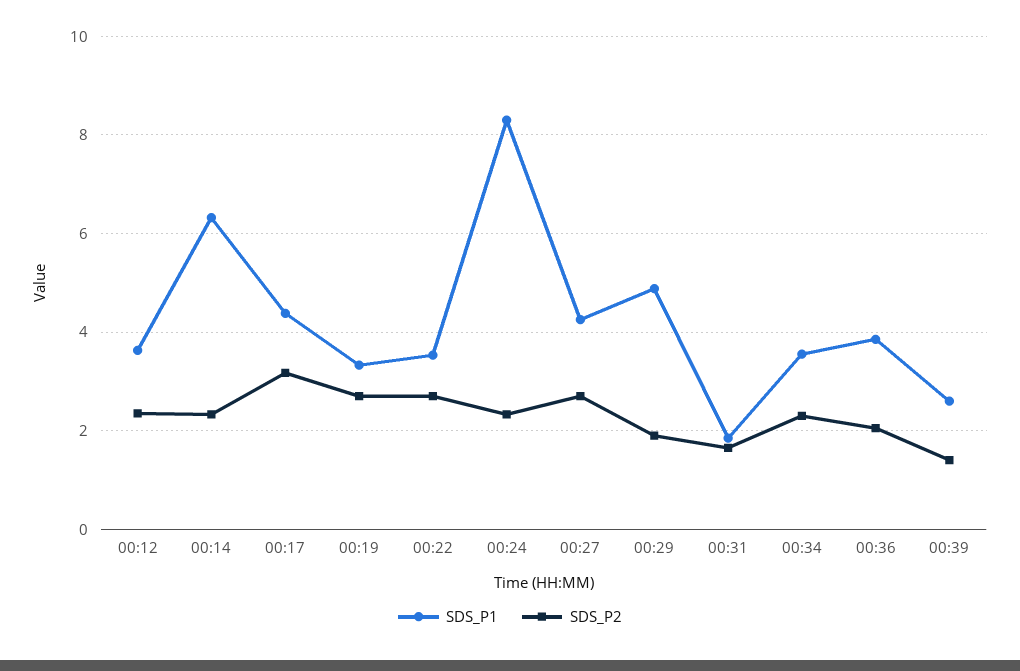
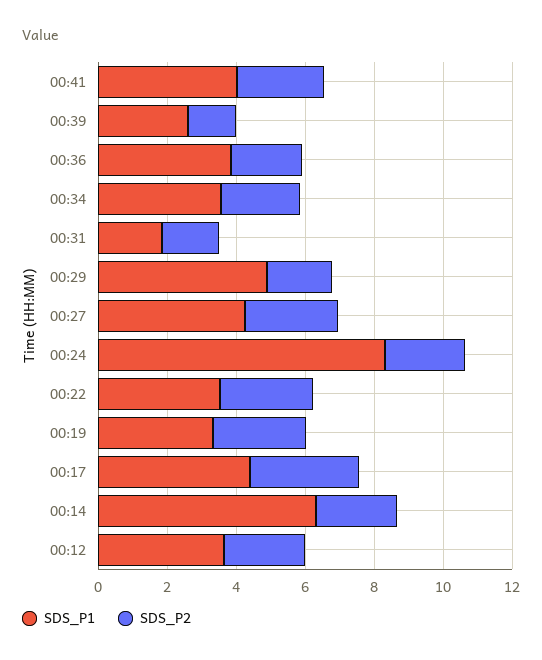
SDS_P1, 00:41: none -> 4
SDS_P2, 00:41: none -> 2.5

